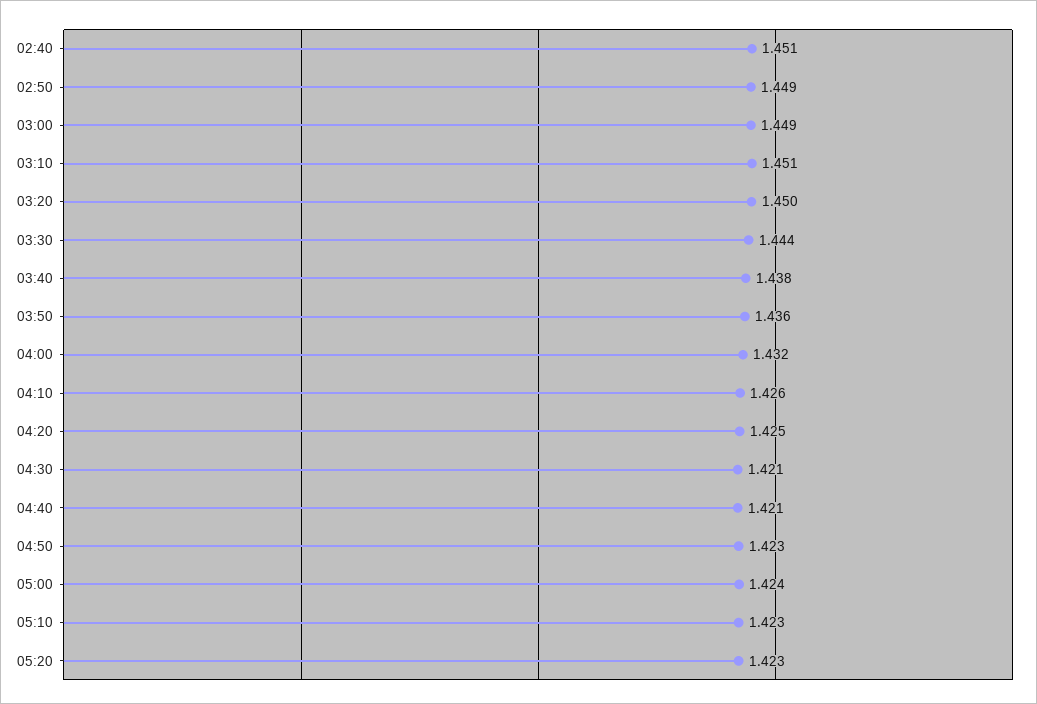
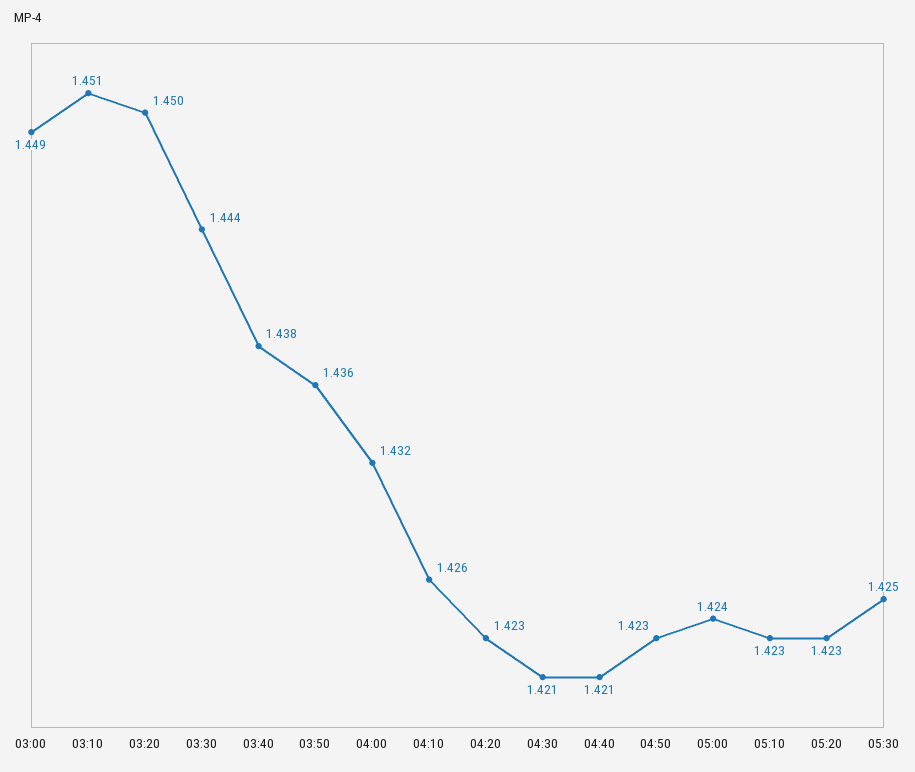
02:40: 1.451 -> none
02:50: 1.449 -> none
04:20: 1.425 -> 1.423
05:30: none -> 1.425

